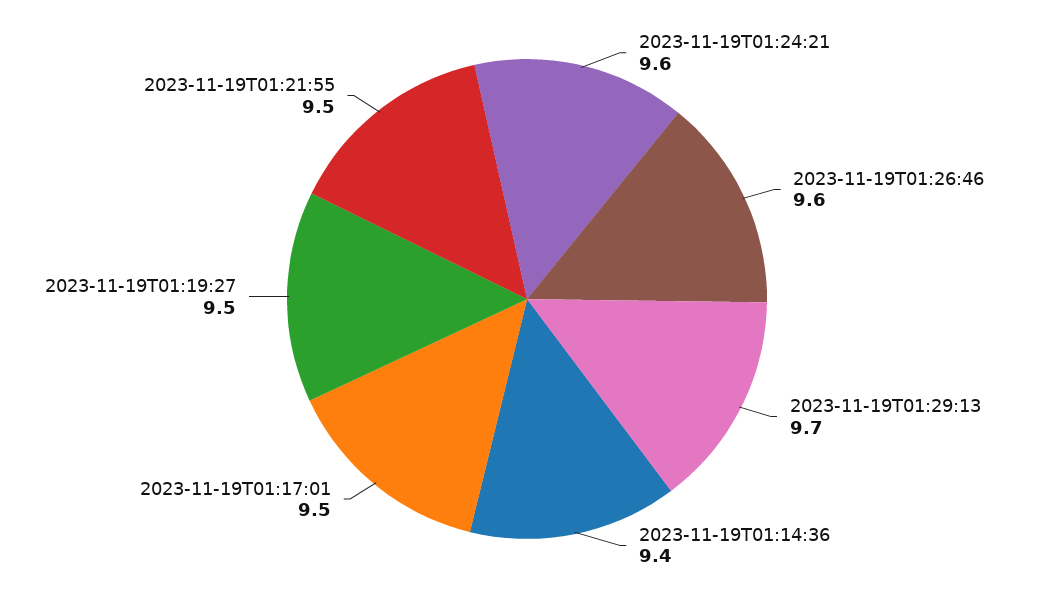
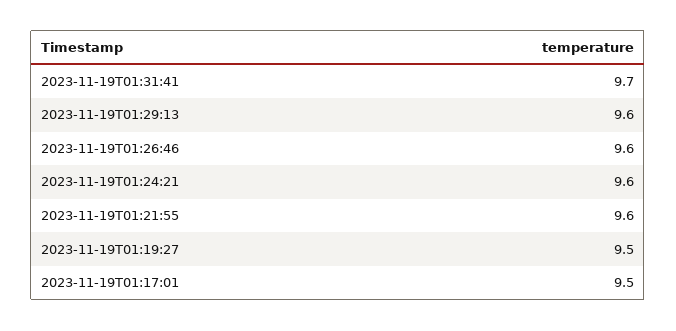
2023-11-19T01:29:13: 9.7 -> 9.6
2023-11-19T01:14:36: 9.4 -> none
2023-11-19T01:21:55: 9.5 -> 9.6
2023-11-19T01:31:41: none -> 9.7

